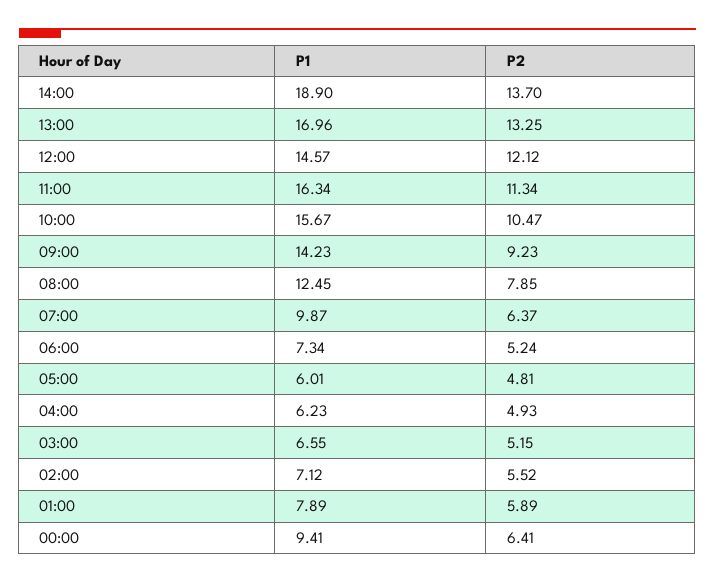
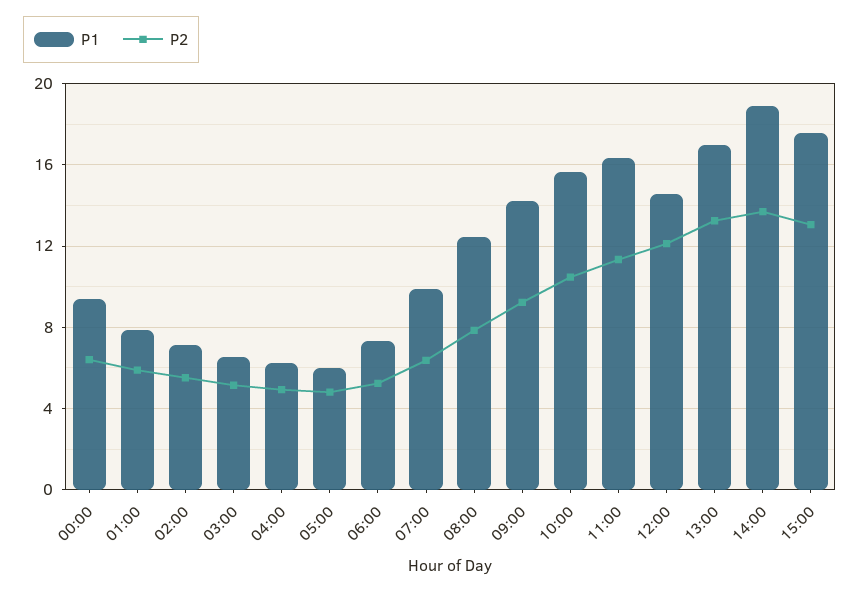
P1, 15:00: none -> 17.5
P2, 15:00: none -> 13

